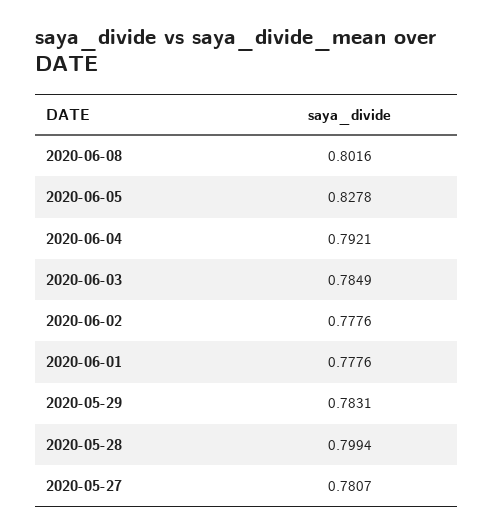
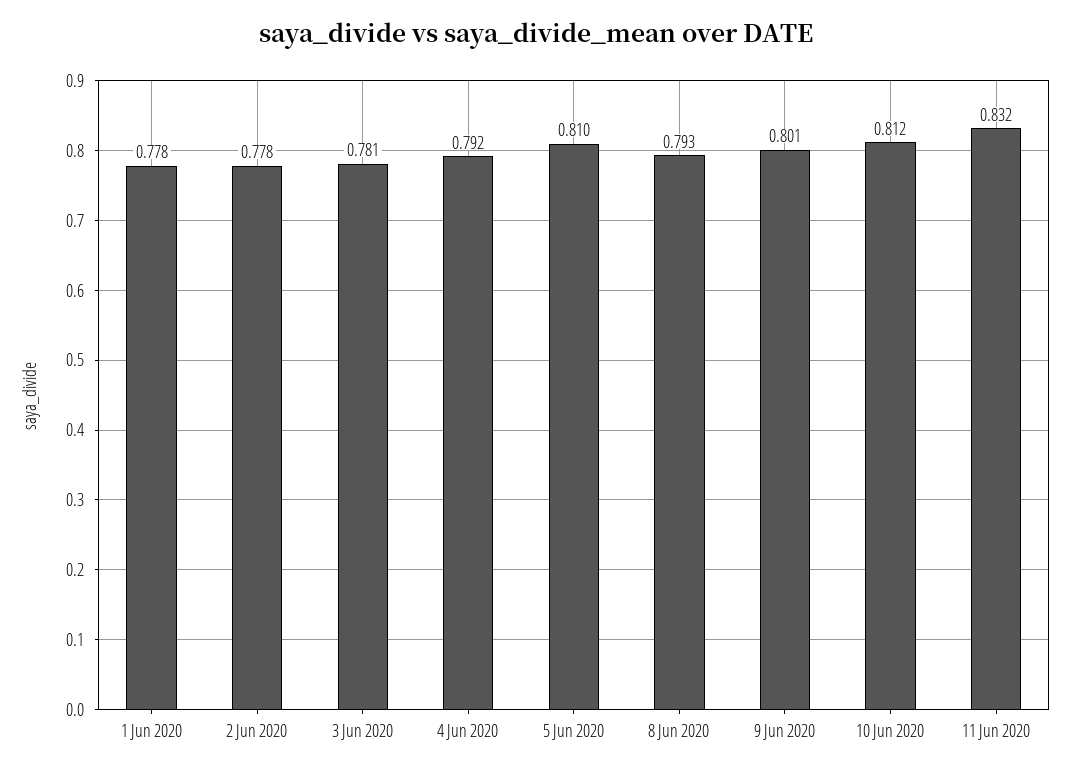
2020-06-08: 0.8016 -> 0.793
2020-06-05: 0.8278 -> 0.81
2020-06-03: 0.7849 -> 0.781
2020-05-29: 0.7831 -> none
2020-05-28: 0.7994 -> none
2020-05-27: 0.7807 -> none
9 Jun 2020: none -> 0.801
10 Jun 2020: none -> 0.812
11 Jun 2020: none -> 0.832

